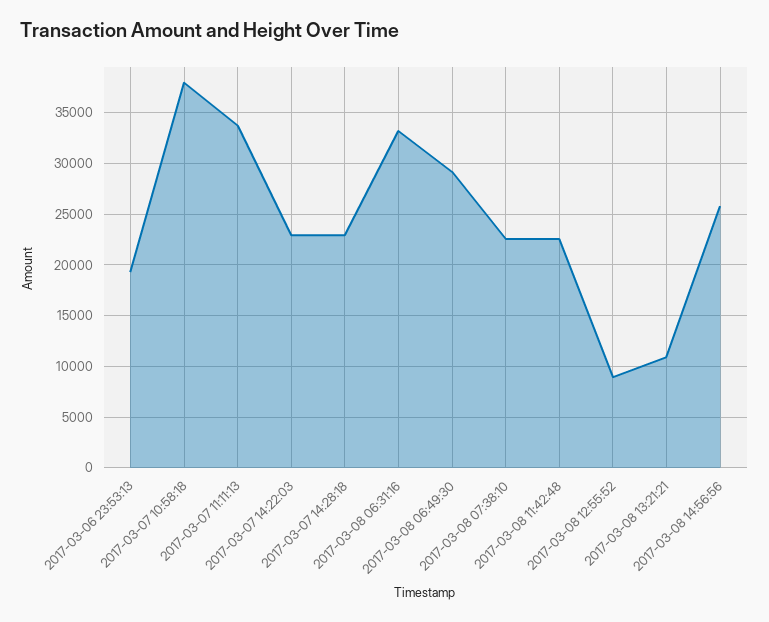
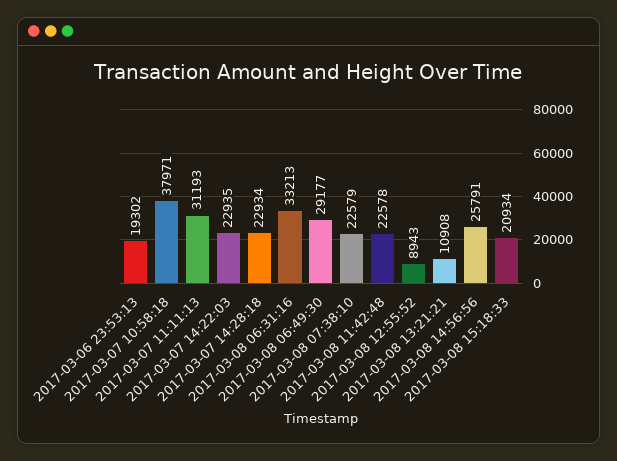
2017-03-07 11:11:13: 34000 -> 31193
2017-03-08 15:18:33: none -> 20934

